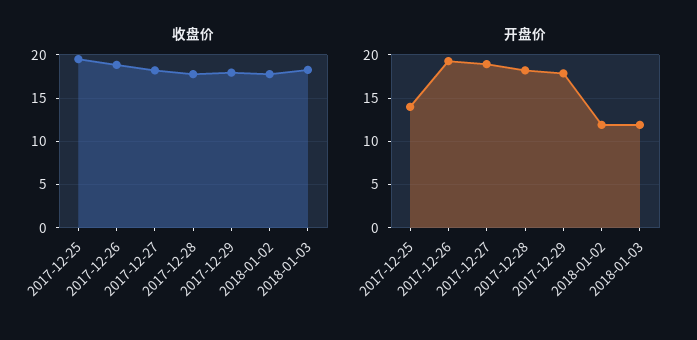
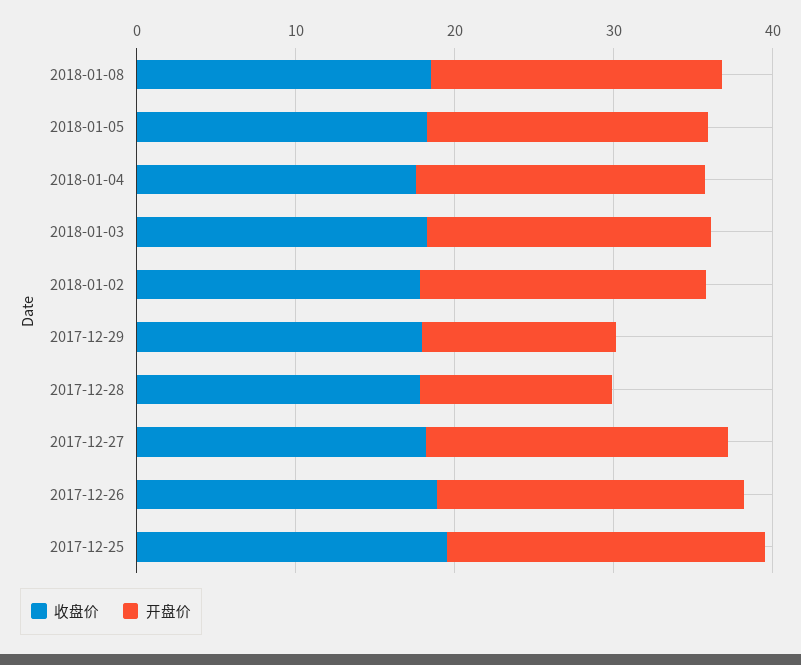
开盘价, 2017-12-25: 14 -> 20
开盘价, 2017-12-28: 18 -> 12
开盘价, 2017-12-29: 18 -> 12
开盘价, 2018-01-02: 12 -> 18
开盘价, 2018-01-03: 12 -> 18
收盘价, 2018-01-08: none -> 18
开盘价, 2018-01-08: none -> 18
收盘价, 2018-01-05: none -> 18
开盘价, 2018-01-05: none -> 18
收盘价, 2018-01-04: none -> 18
开盘价, 2018-01-04: none -> 18

